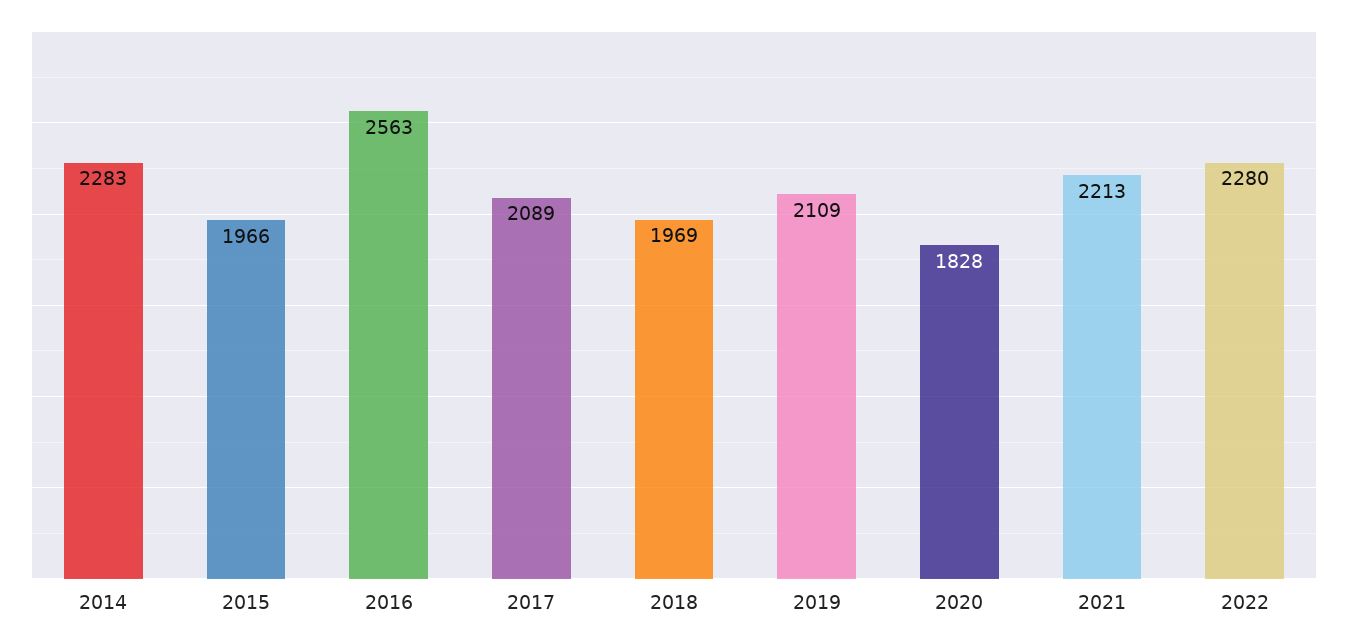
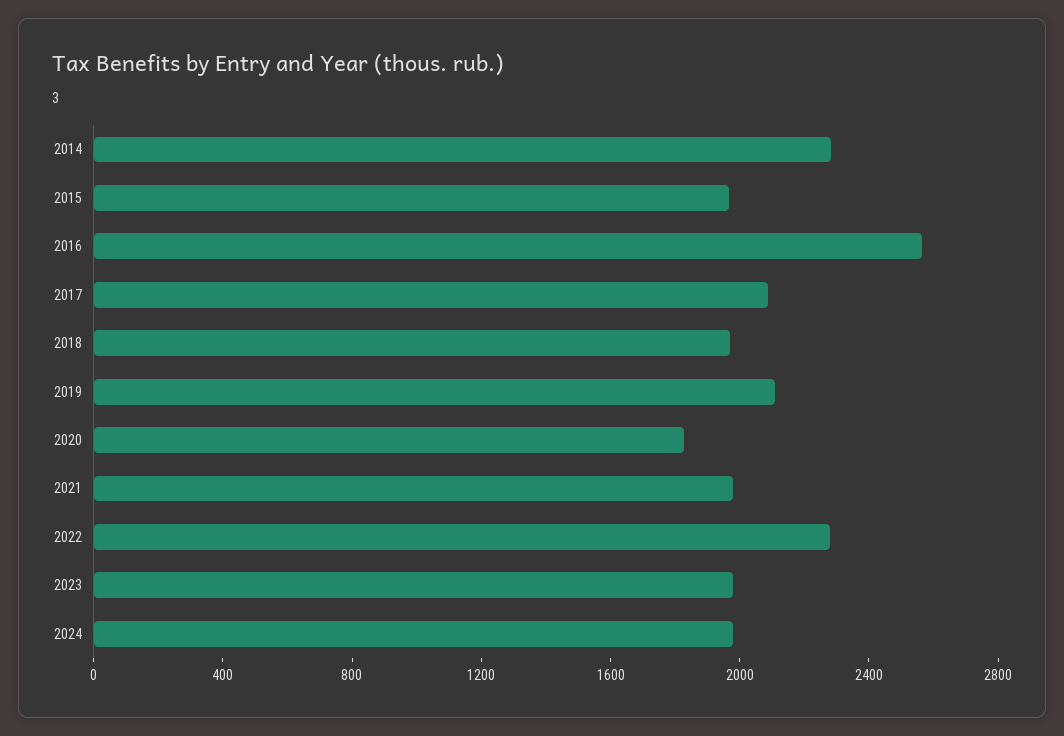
2021: 2213 -> 2000
2023: none -> 2000
2024: none -> 2000

